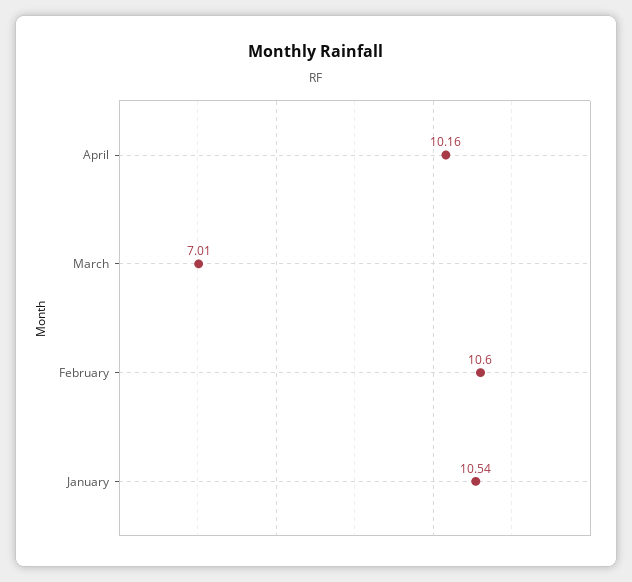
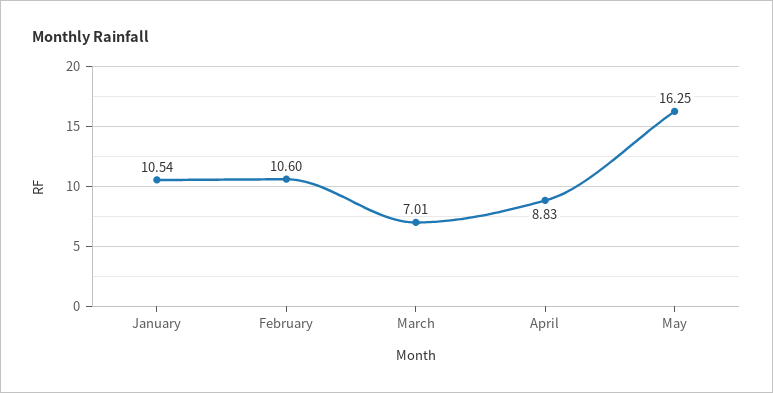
April: 10.16 -> 8.83
May: none -> 16.25

